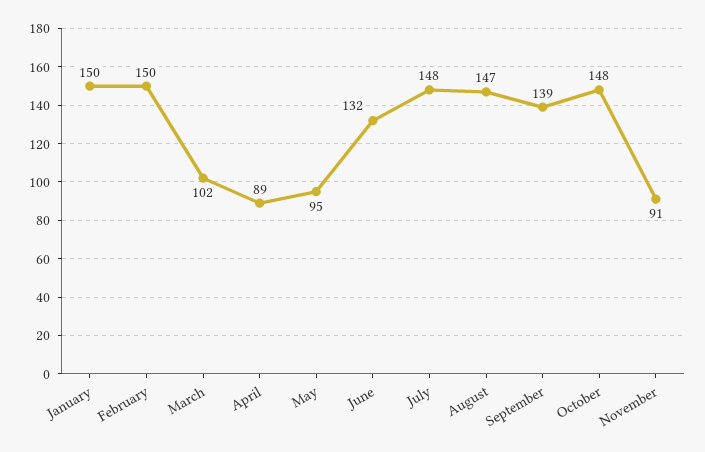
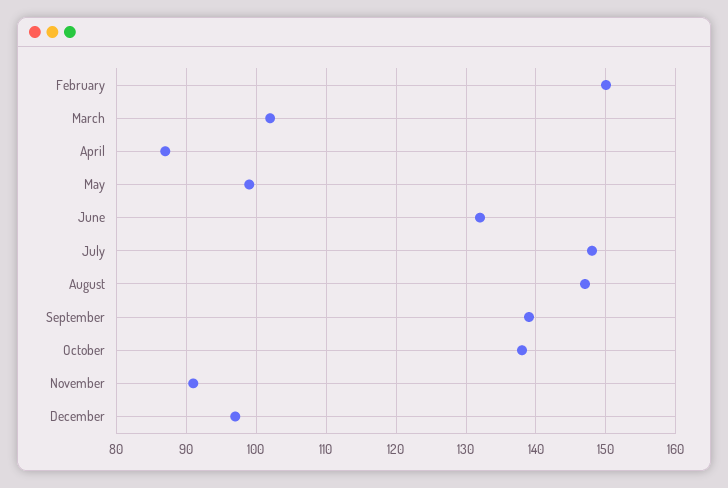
January: 150 -> none
April: 89 -> 87
May: 95 -> 99
October: 148 -> 138
December: none -> 97

